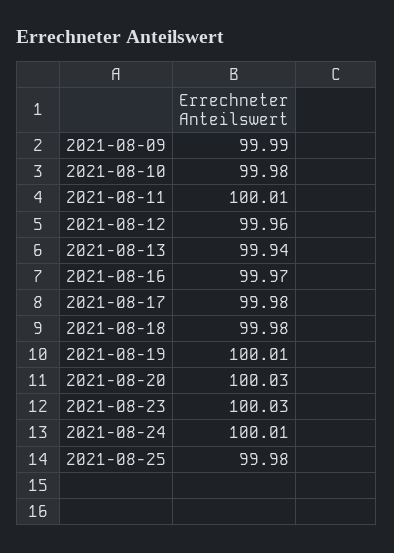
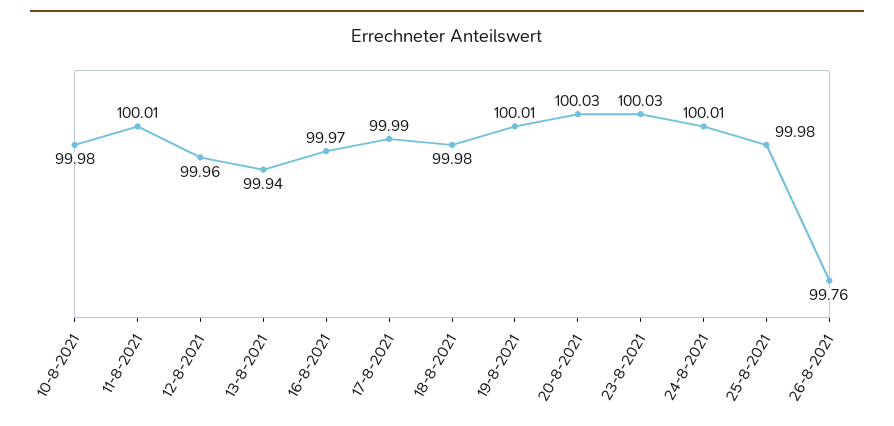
2021-08-09: 99.99 -> none
2021-08-17: 99.98 -> 99.99
26-8-2021: none -> 99.76

